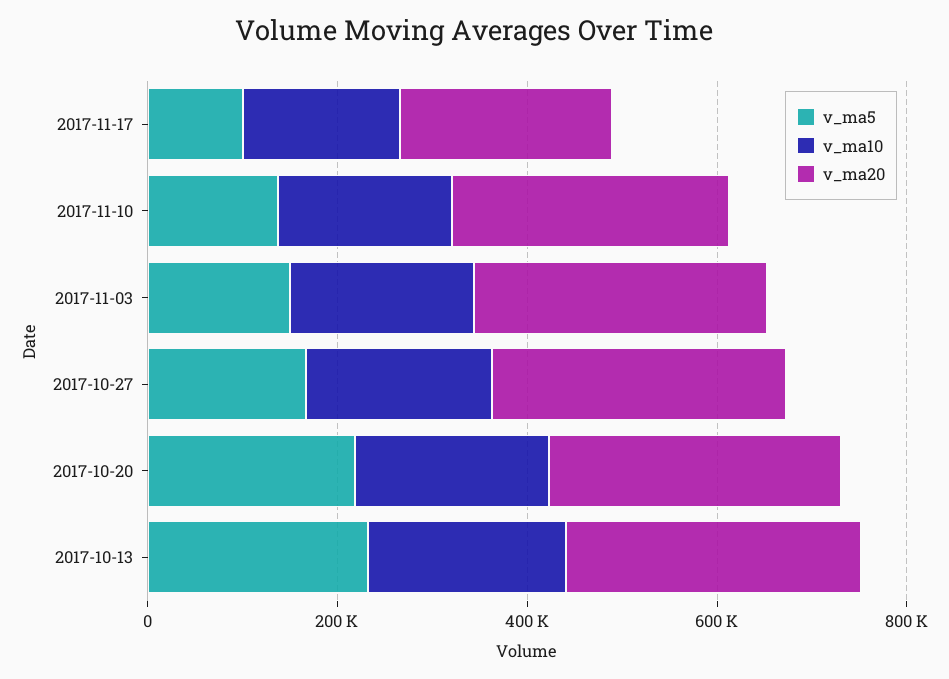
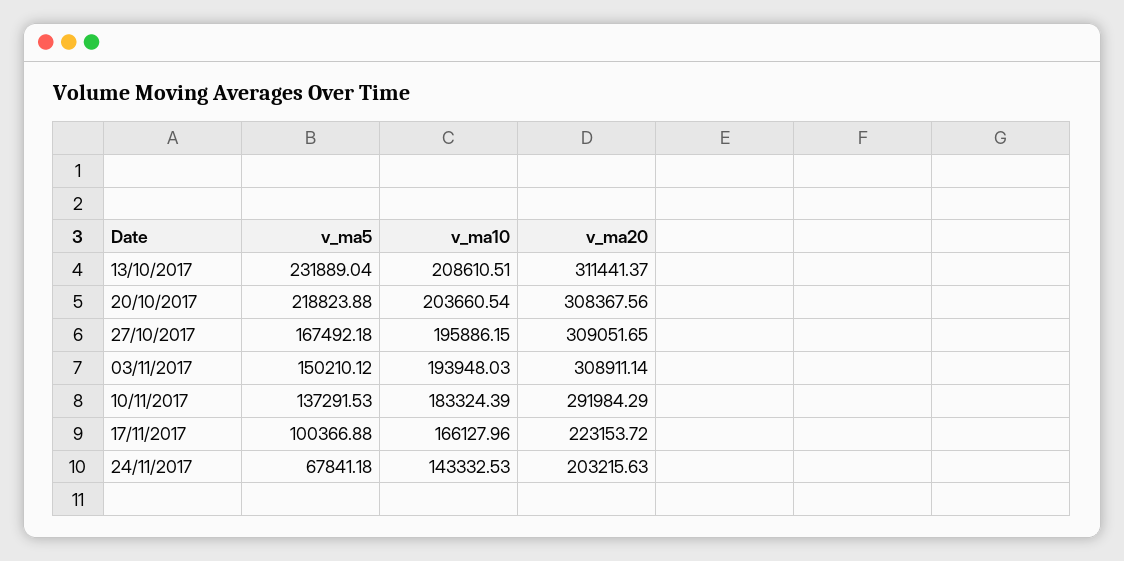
v_ma5, 24/11/2017: none -> 67841.18
v_ma10, 24/11/2017: none -> 143332.53
v_ma20, 24/11/2017: none -> 203215.63

